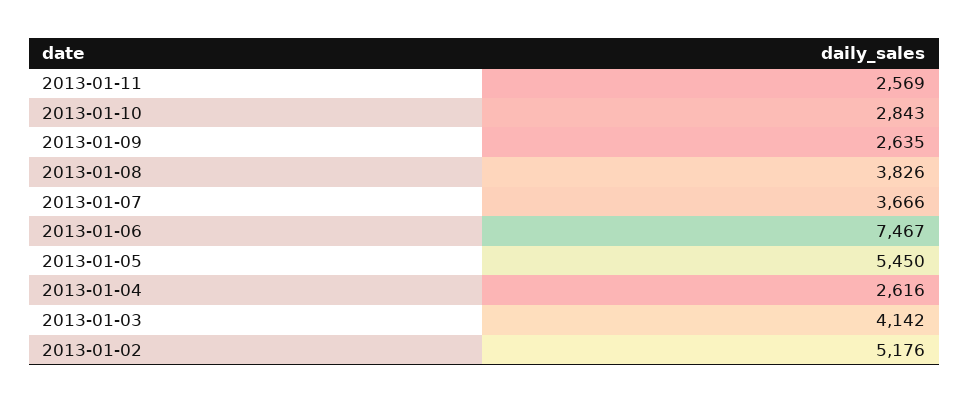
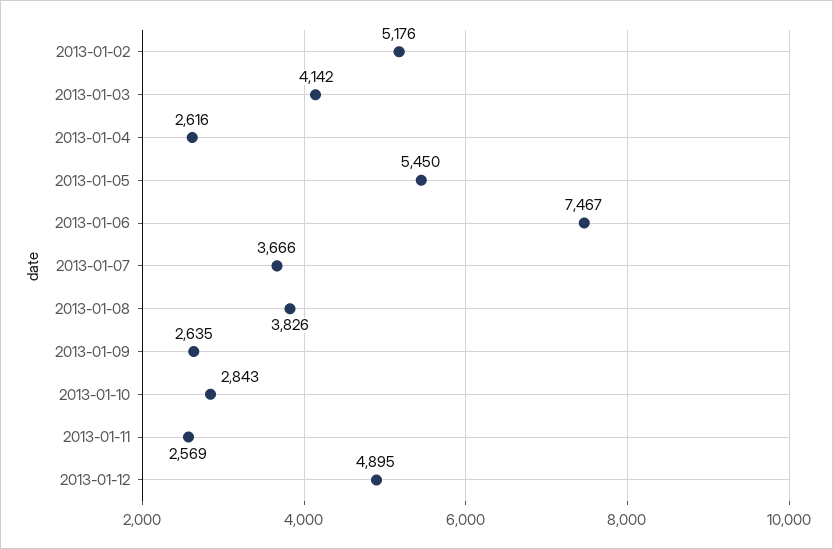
2013-01-12: none -> 4895

